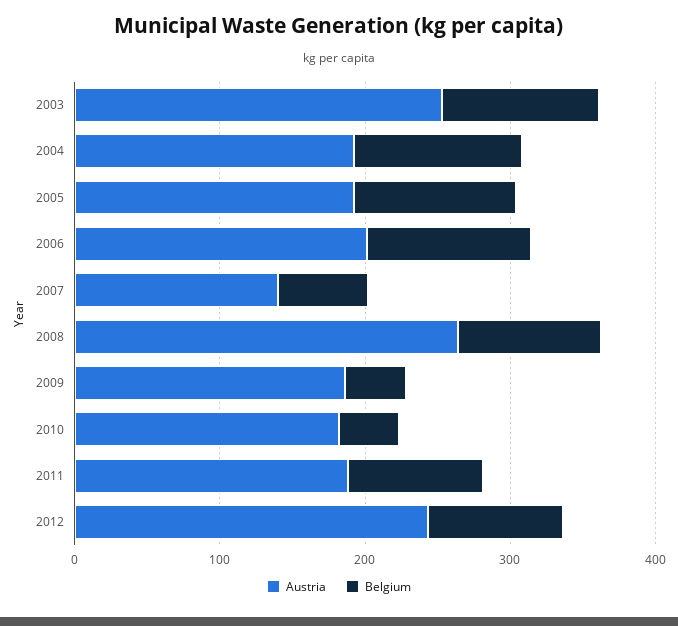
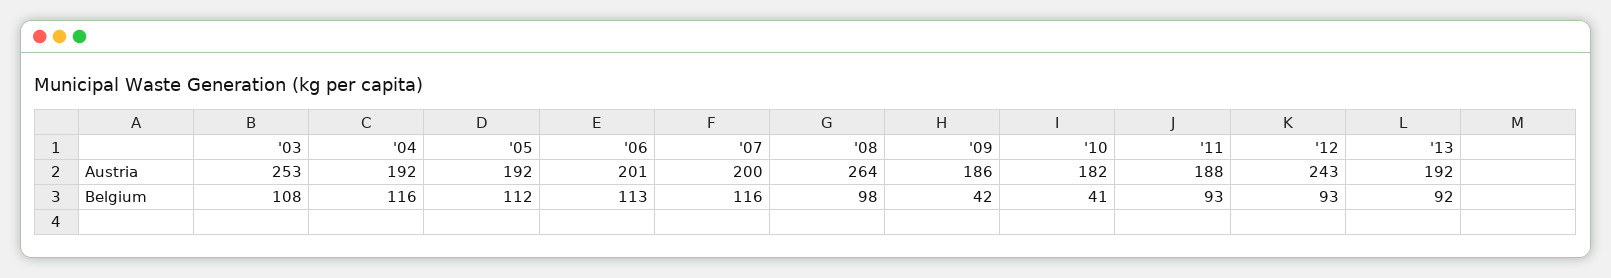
Austria, 2007: 140 -> 200
Belgium, 2007: 60 -> 116
Austria, '13: none -> 192
Belgium, '13: none -> 92

